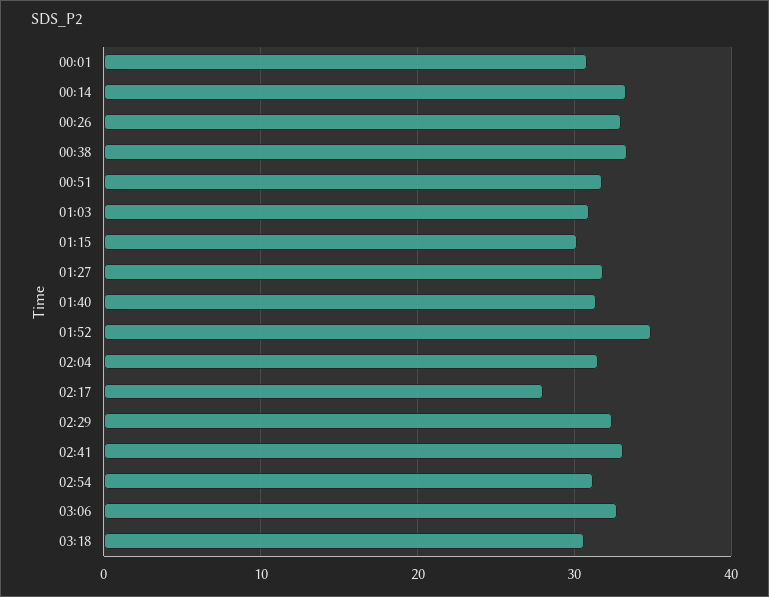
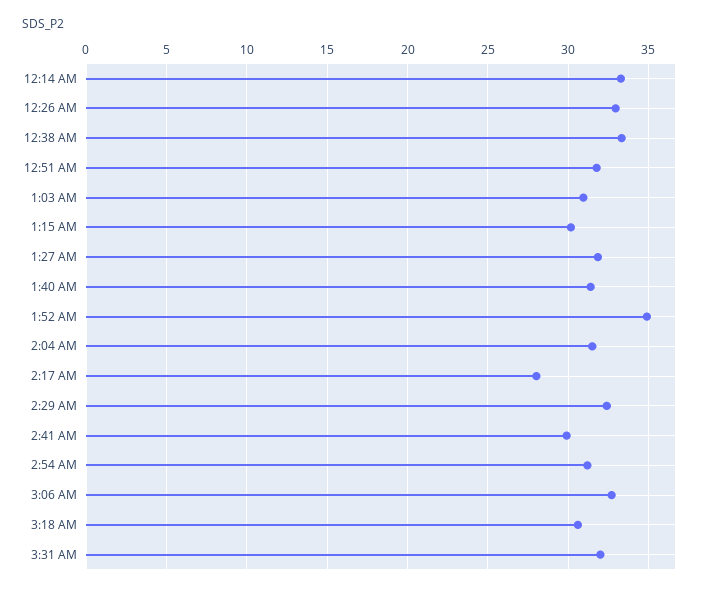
00:01: 31 -> none
02:41: 33 -> 30
3:31 AM: none -> 32

